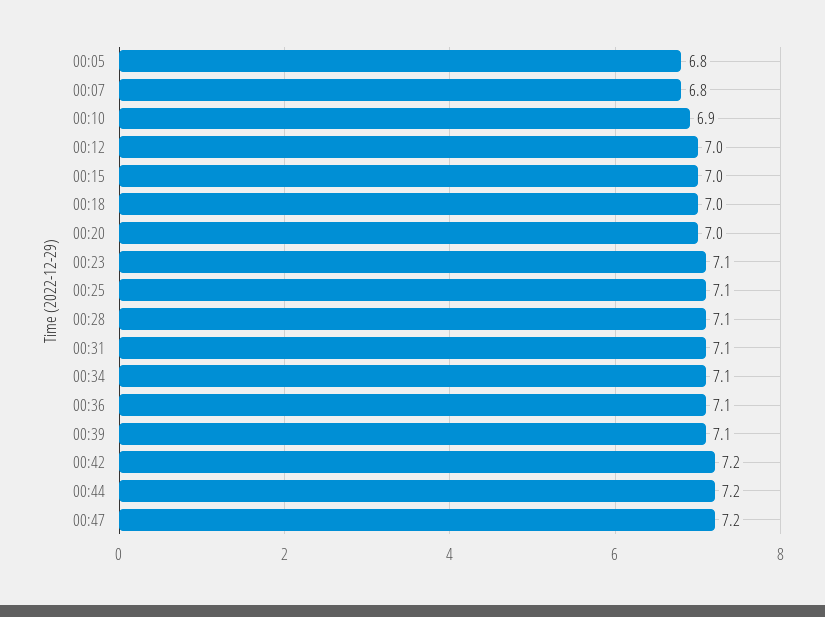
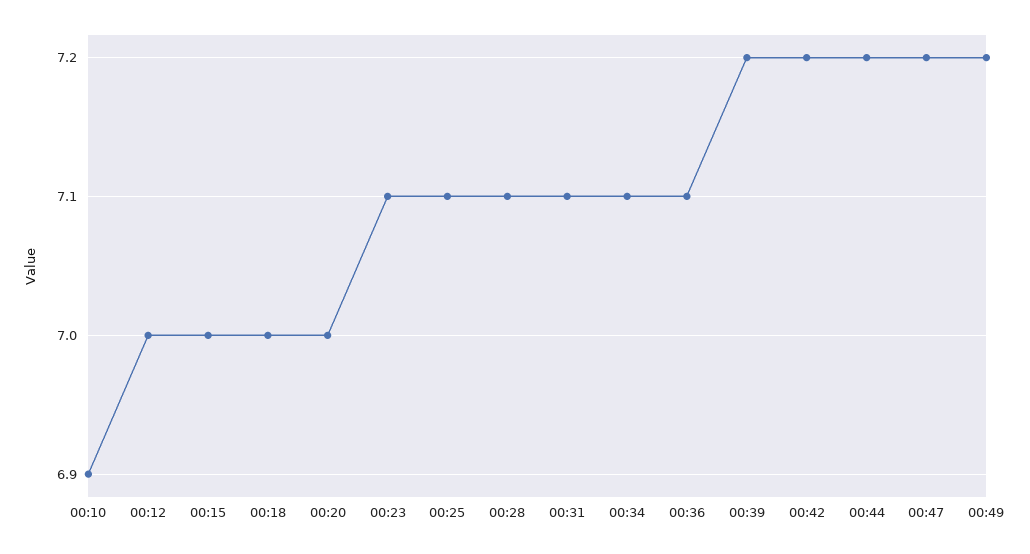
00:05: 6.8 -> none
00:07: 6.8 -> none
00:39: 7.1 -> 7.2
00:49: none -> 7.2

